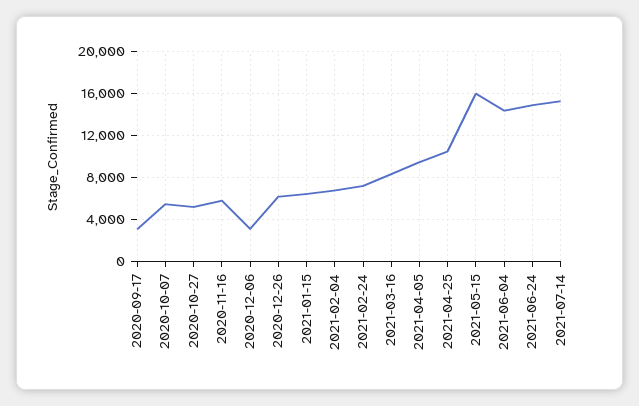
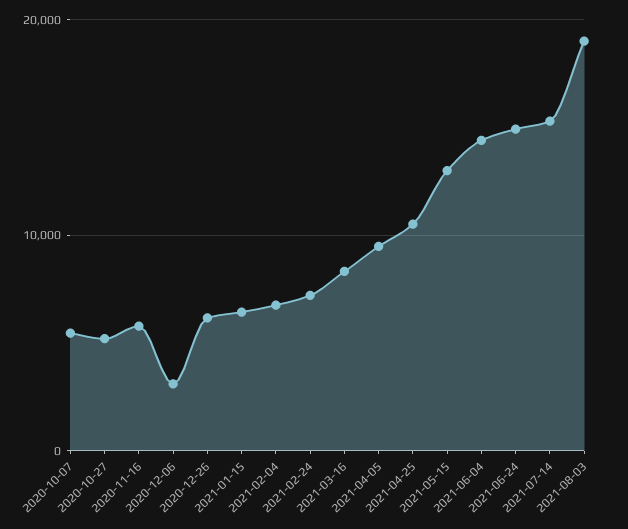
2020-09-17: 3000 -> none
2021-05-15: 16000 -> 13000
2021-08-03: none -> 19000

